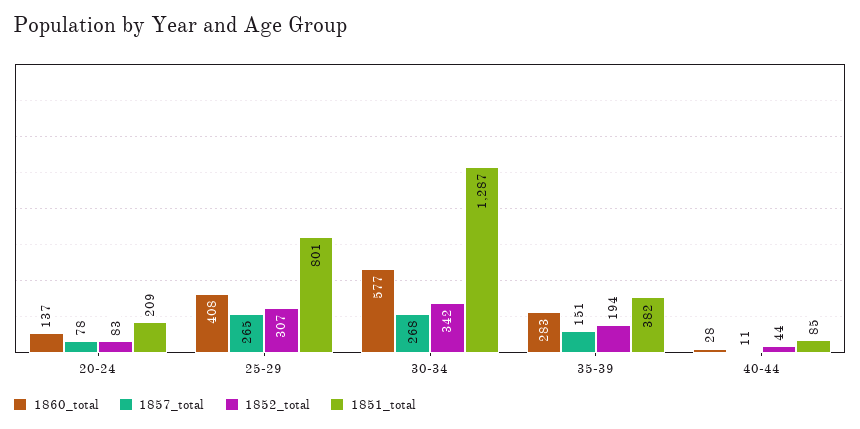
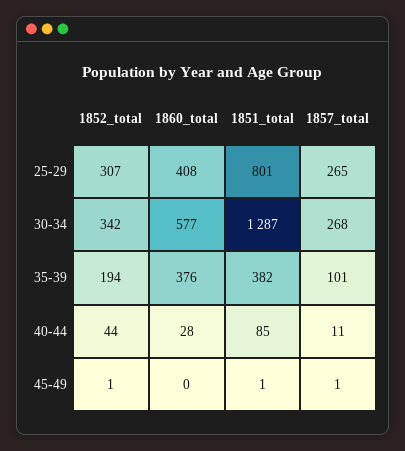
1860_total, 20-24: 137 -> none
1857_total, 20-24: 78 -> none
1852_total, 20-24: 83 -> none
1851_total, 20-24: 209 -> none
1860_total, 35-39: 283 -> 376
1857_total, 35-39: 151 -> 101
1852_total, 45-49: none -> 1
1860_total, 45-49: none -> 0
1851_total, 45-49: none -> 1
1857_total, 45-49: none -> 1

